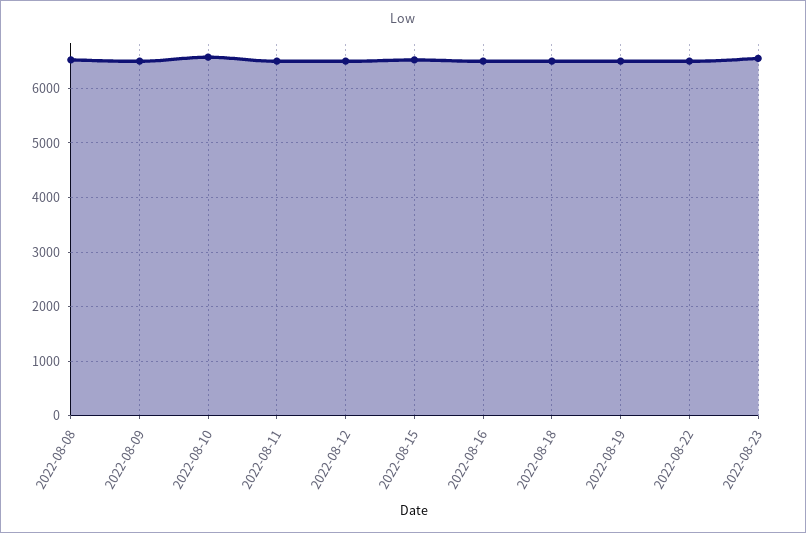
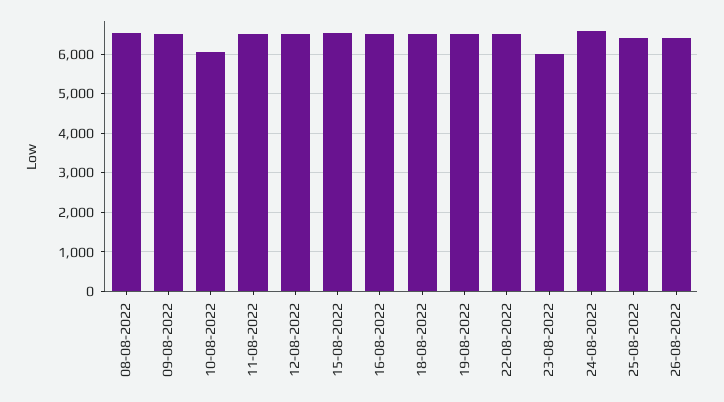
2022-08-10: 6600 -> 6000
2022-08-23: 6600 -> 6000
24-08-2022: none -> 6600
25-08-2022: none -> 6400
26-08-2022: none -> 6400

